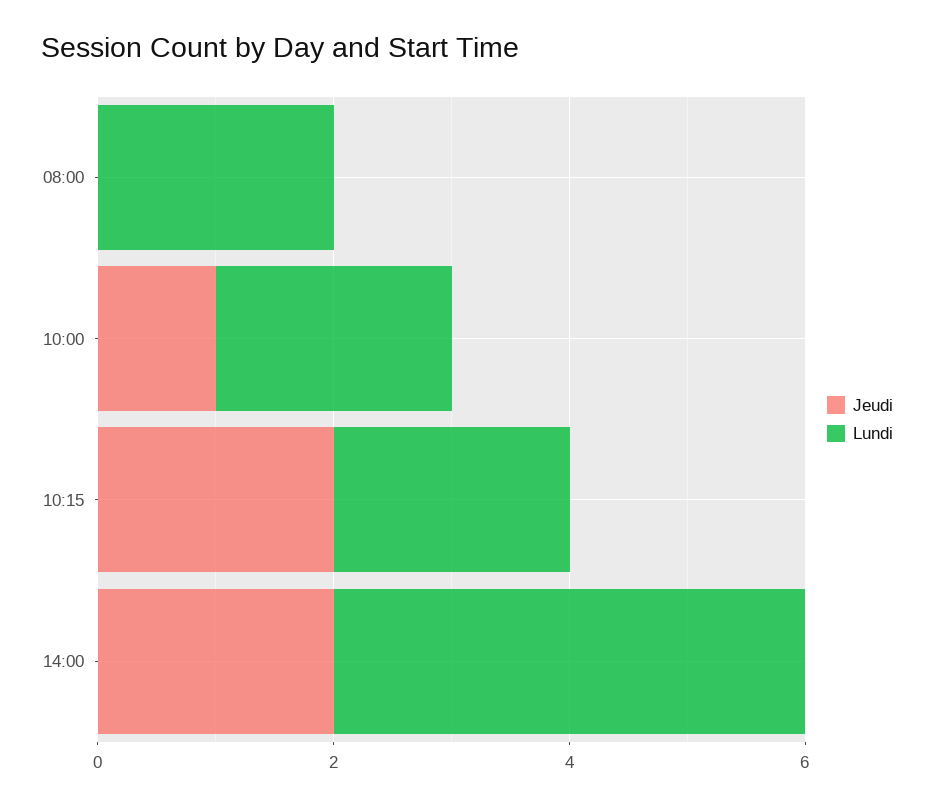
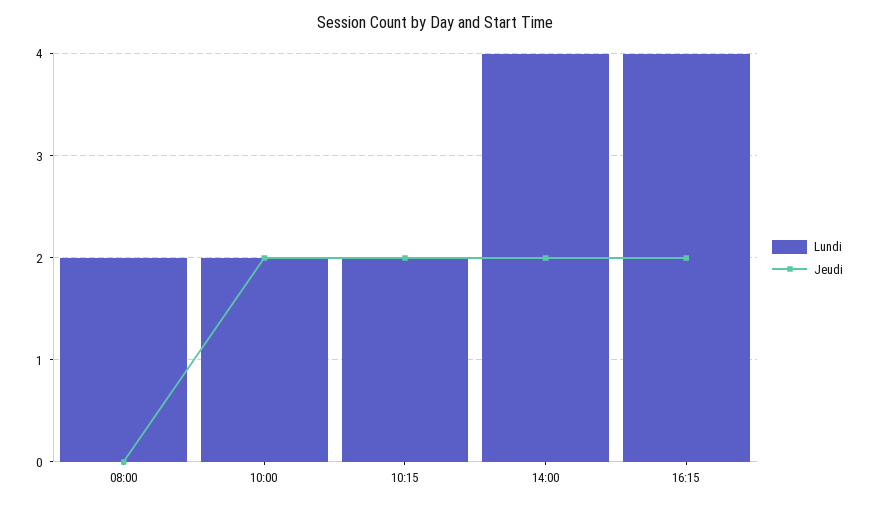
Jeudi, 10:00: 1 -> 2
Lundi, 16:15: none -> 4
Jeudi, 16:15: none -> 2

